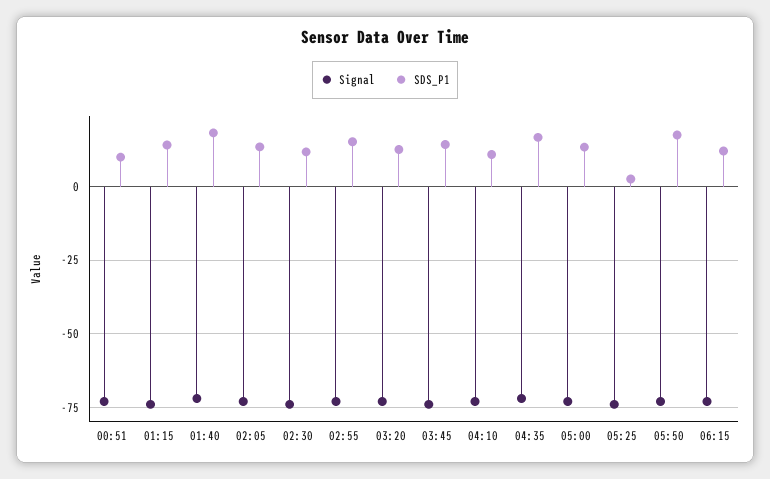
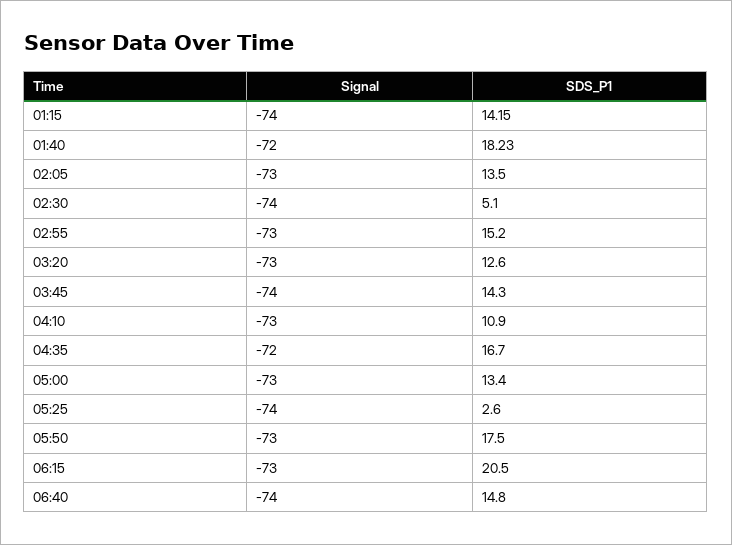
Signal, 00:51: -72.5 -> none
SDS_P1, 00:51: 10 -> none
SDS_P1, 02:30: 12.5 -> 5.1
SDS_P1, 06:15: 12.5 -> 20.5
Signal, 06:40: none -> -74
SDS_P1, 06:40: none -> 14.8

